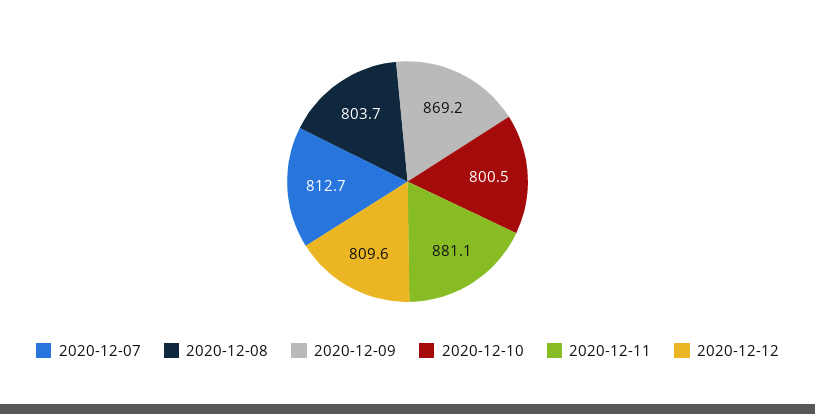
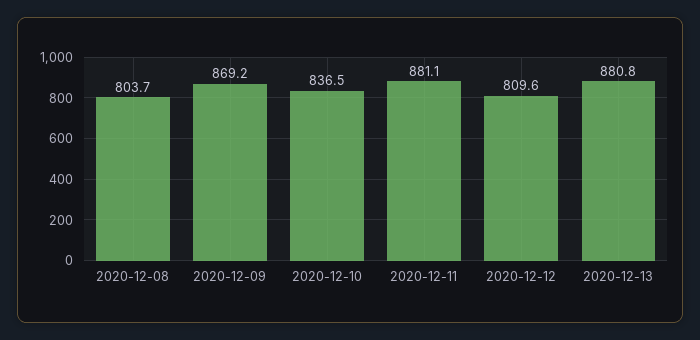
2020-12-07: 812.7 -> none
2020-12-10: 800.5 -> 836.5
2020-12-13: none -> 880.8

